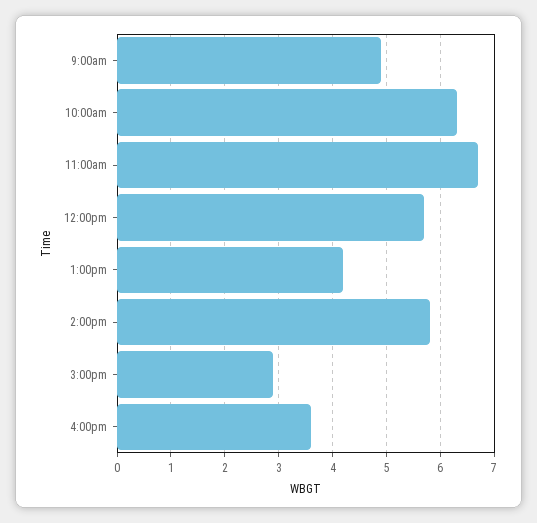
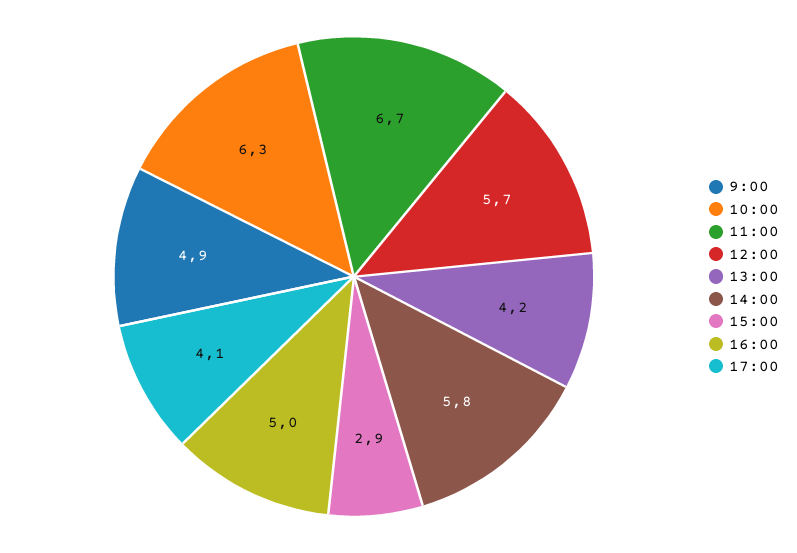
4:00pm: 3.5 -> 5
17:00: none -> 4.1

